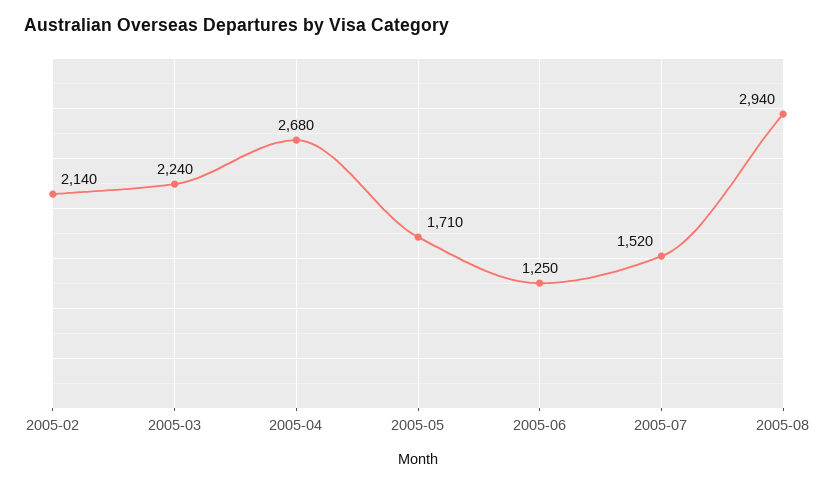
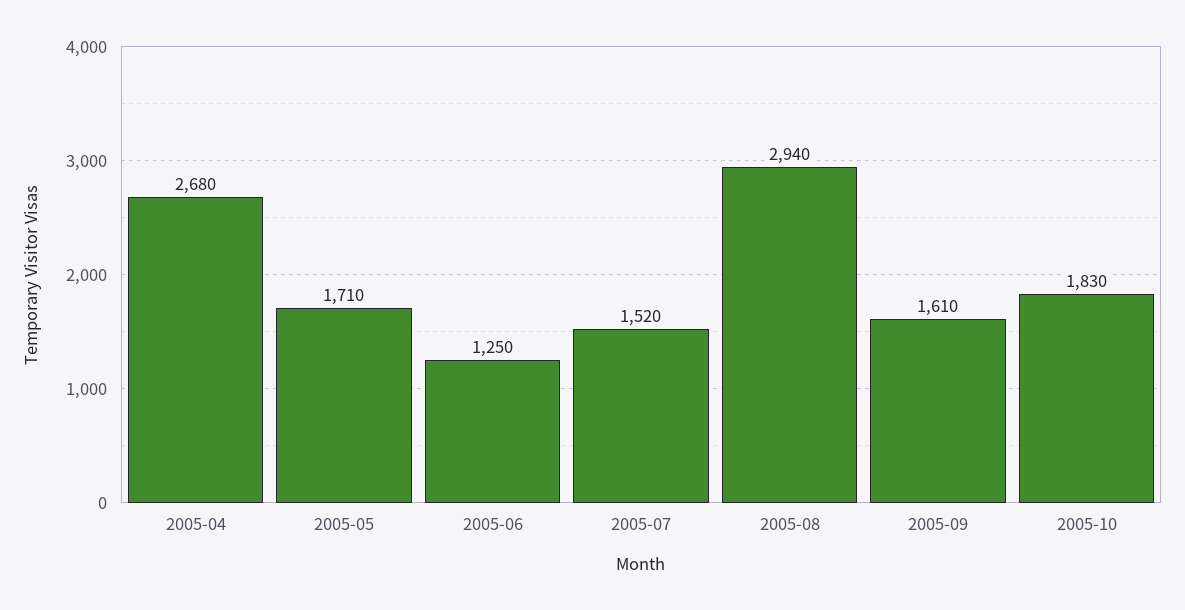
2005-02: 2140 -> none
2005-03: 2240 -> none
2005-09: none -> 1610
2005-10: none -> 1830

